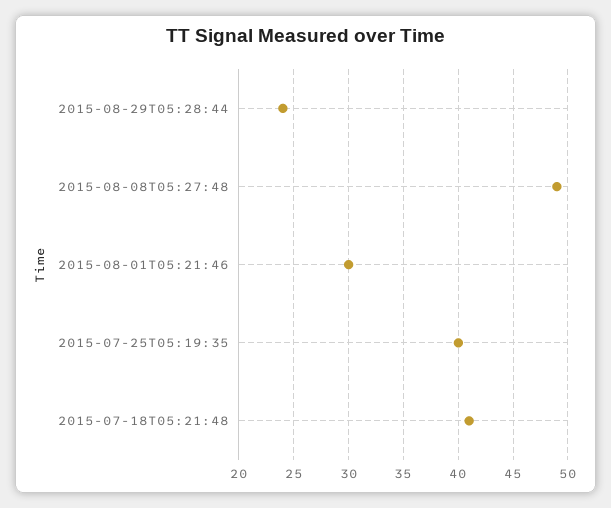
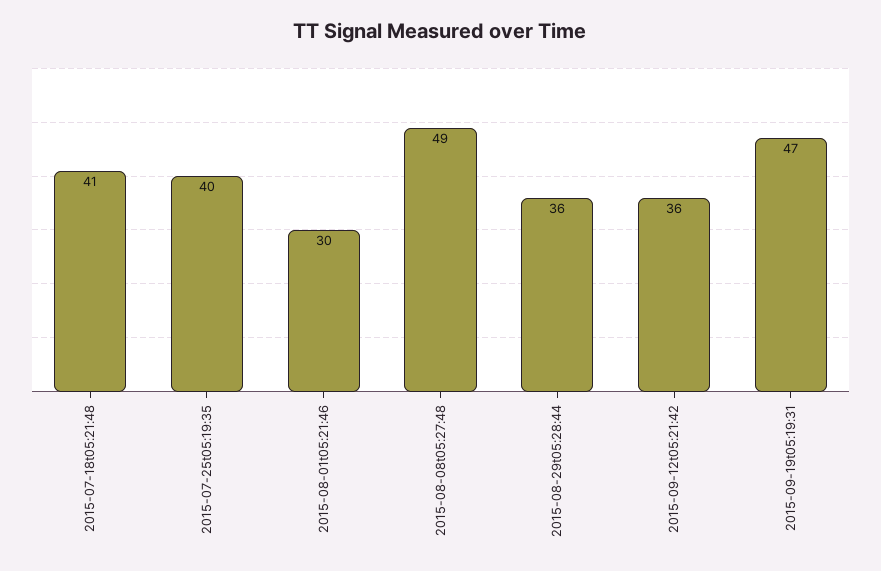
2015-08-29T05:28:44: 24 -> 36
2015-09-12t05:21:42: none -> 36
2015-09-19t05:19:31: none -> 47

